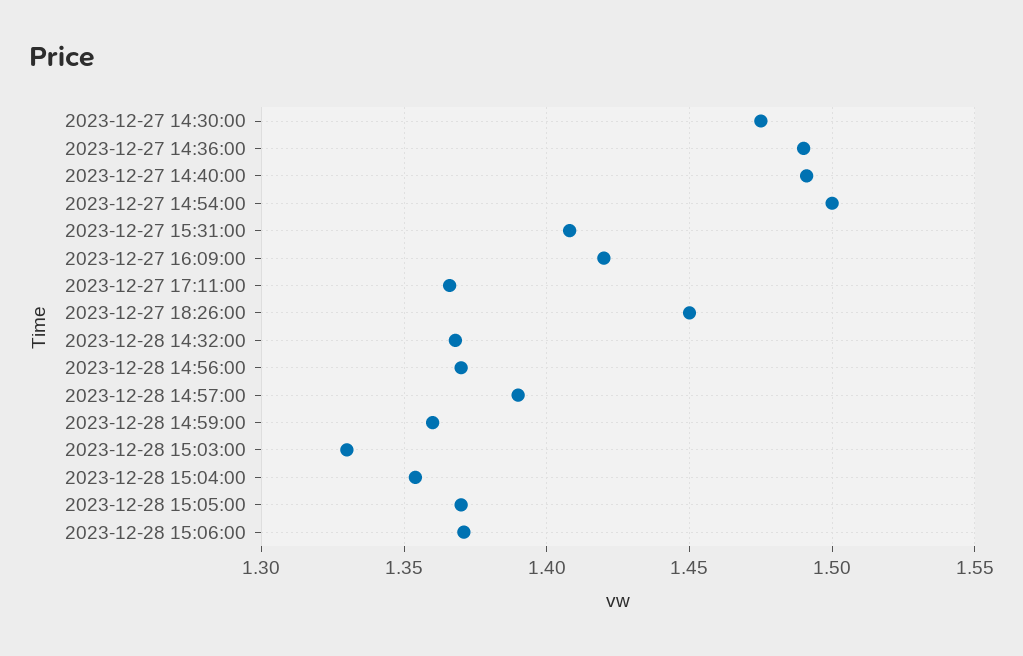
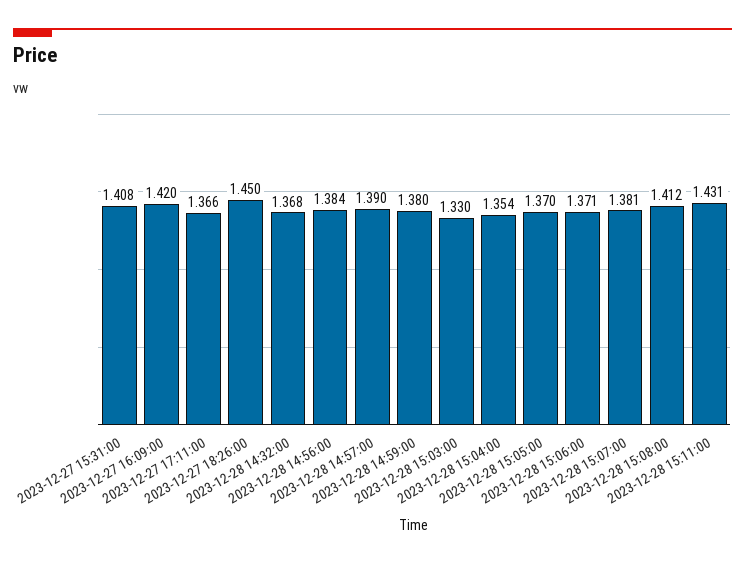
2023-12-27 14:30:00: 1.475 -> none
2023-12-27 14:36:00: 1.49 -> none
2023-12-27 14:40:00: 1.49 -> none
2023-12-27 14:54:00: 1.5 -> none
2023-12-28 14:56:00: 1.37 -> 1.384
2023-12-28 14:59:00: 1.36 -> 1.38
2023-12-28 15:07:00: none -> 1.381
2023-12-28 15:08:00: none -> 1.412
2023-12-28 15:11:00: none -> 1.431

